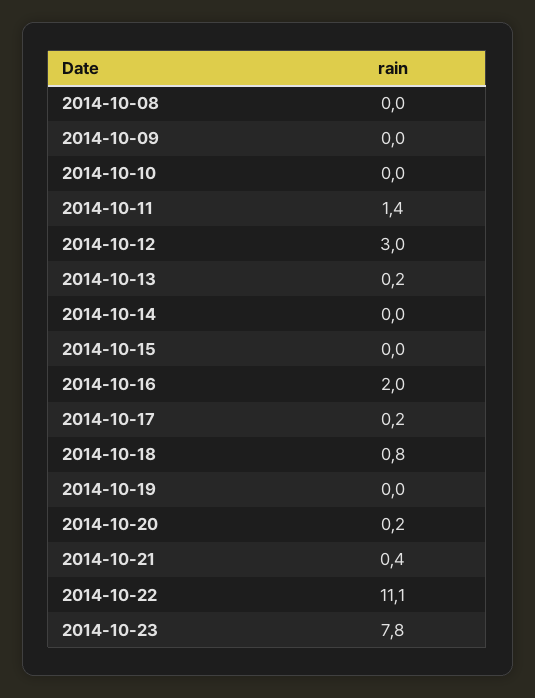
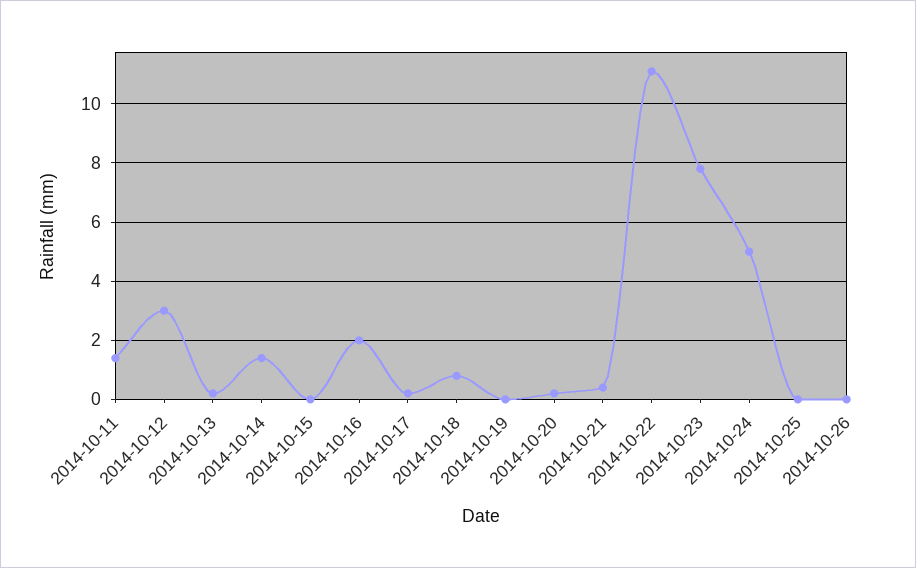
2014-10-08: 0 -> none
2014-10-09: 0 -> none
2014-10-10: 0 -> none
2014-10-14: 0 -> 1.5
2014-10-24: none -> 5
2014-10-25: none -> 0
2014-10-26: none -> 0

